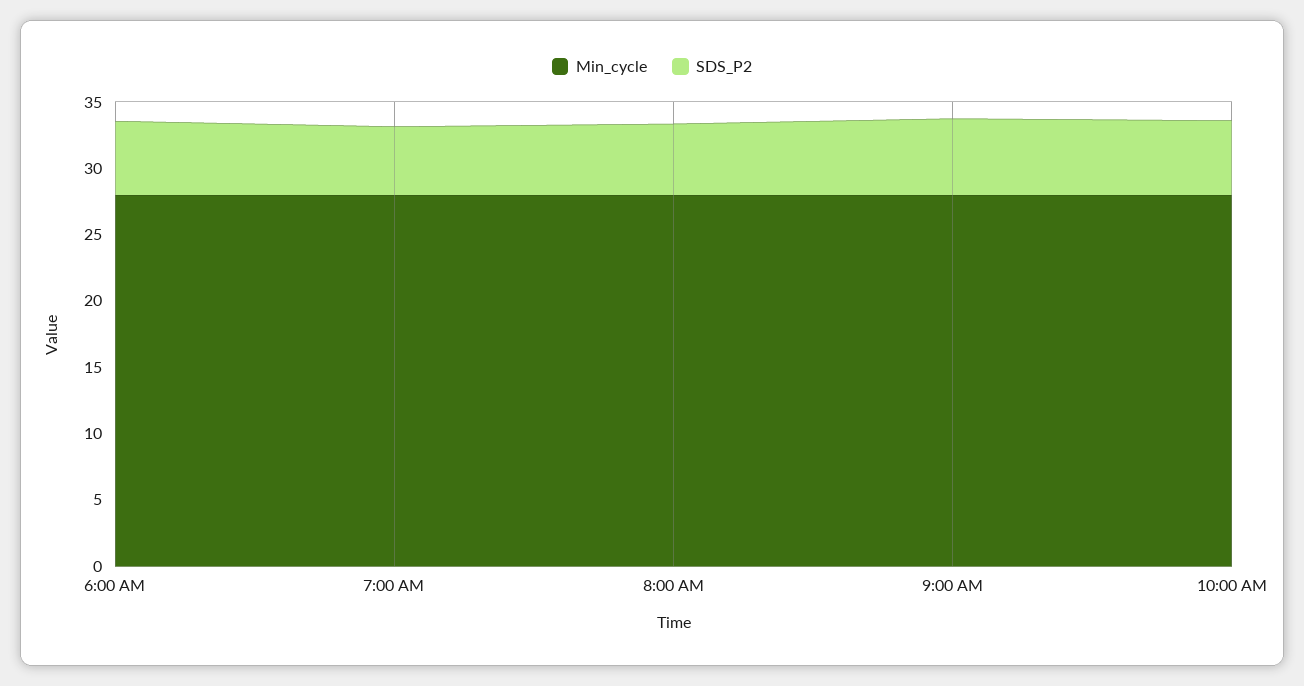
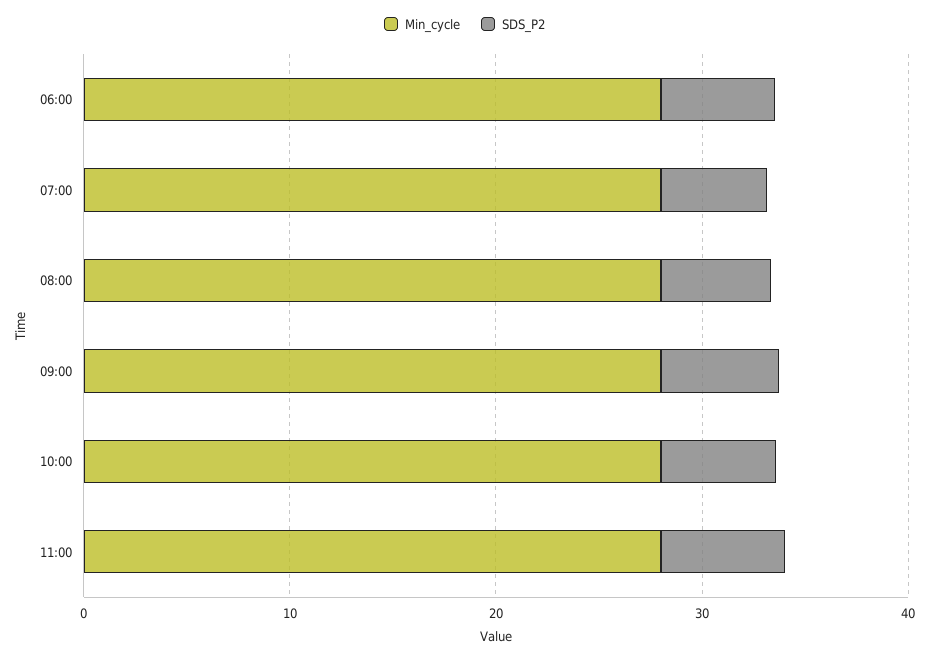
Min_cycle, 11:00: none -> 28
SDS_P2, 11:00: none -> 6

